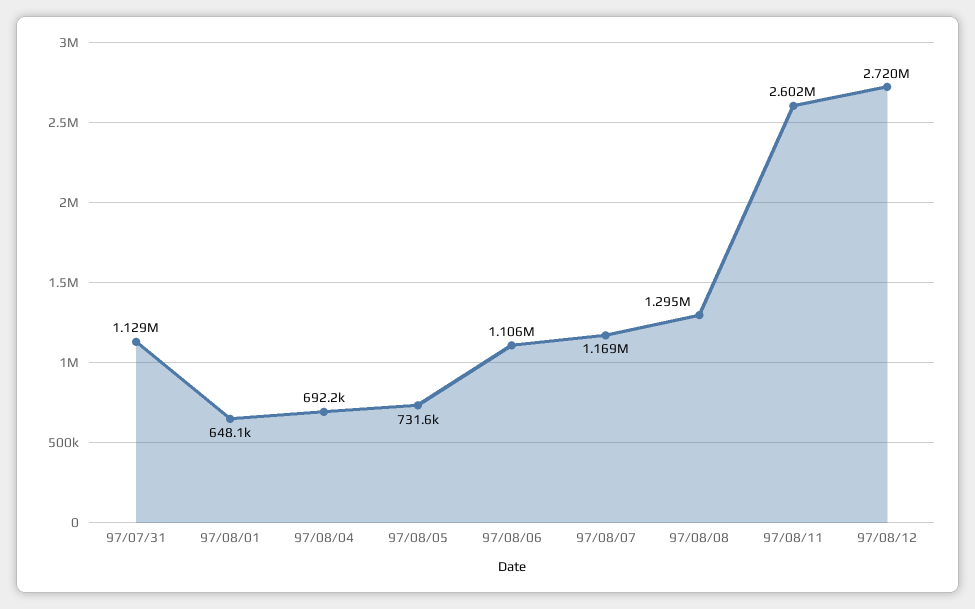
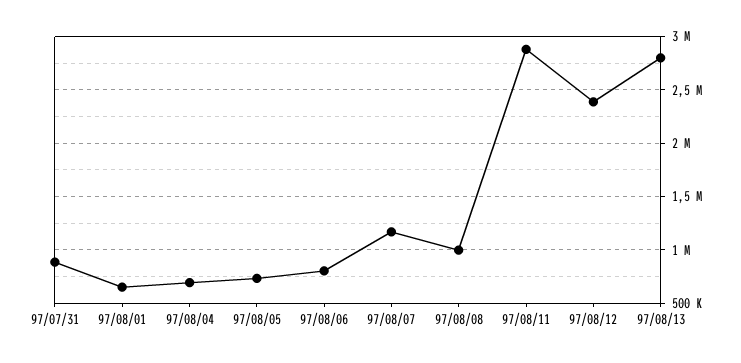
97/07/31: 1129000 -> 900000
97/08/06: 1106000 -> 800000
97/08/08: 1295000 -> 1000000
97/08/11: 2602000 -> 2900000
97/08/12: 2720000 -> 2400000
97/08/13: none -> 2800000

